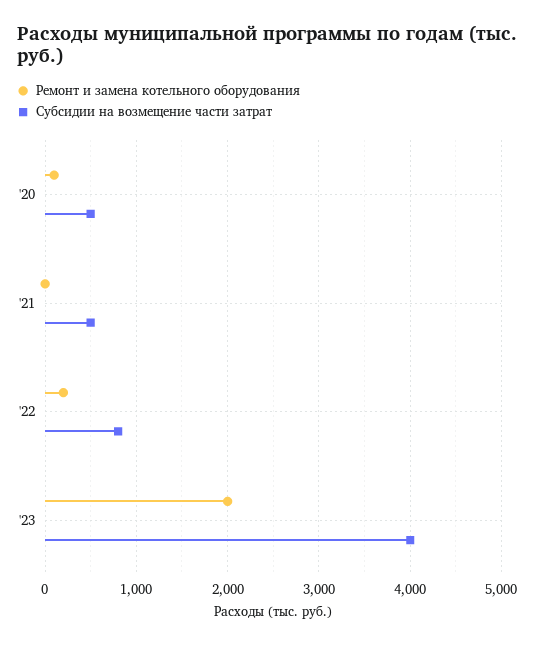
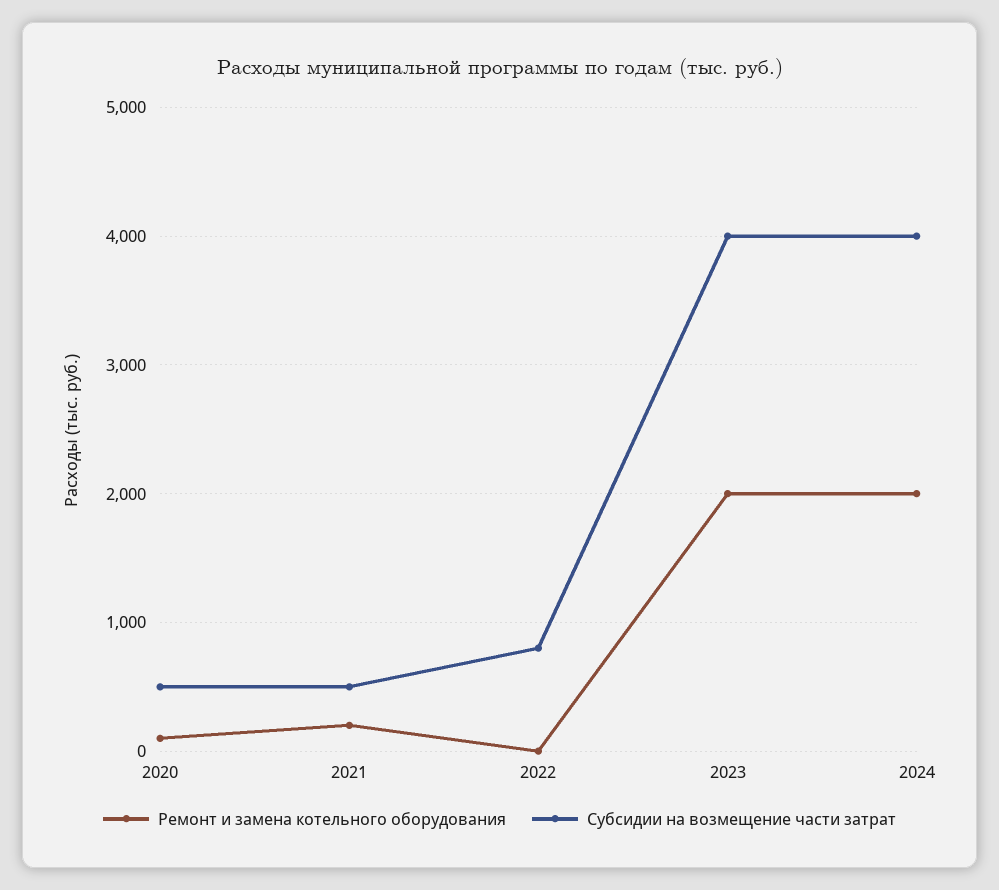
Ремонт и замена котельного оборудования, '21: 0 -> 200
Ремонт и замена котельного оборудования, '22: 200 -> 0
Ремонт и замена котельного оборудования, 2024: none -> 2000
Субсидии на возмещение части затрат, 2024: none -> 4000

